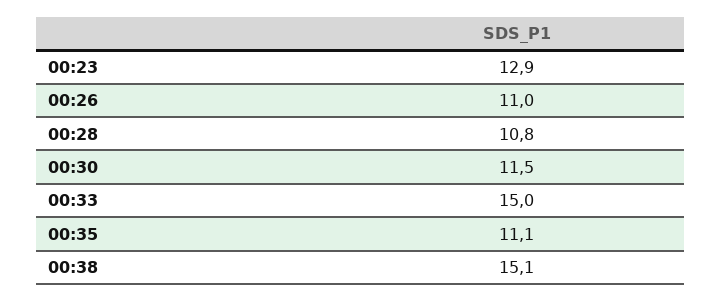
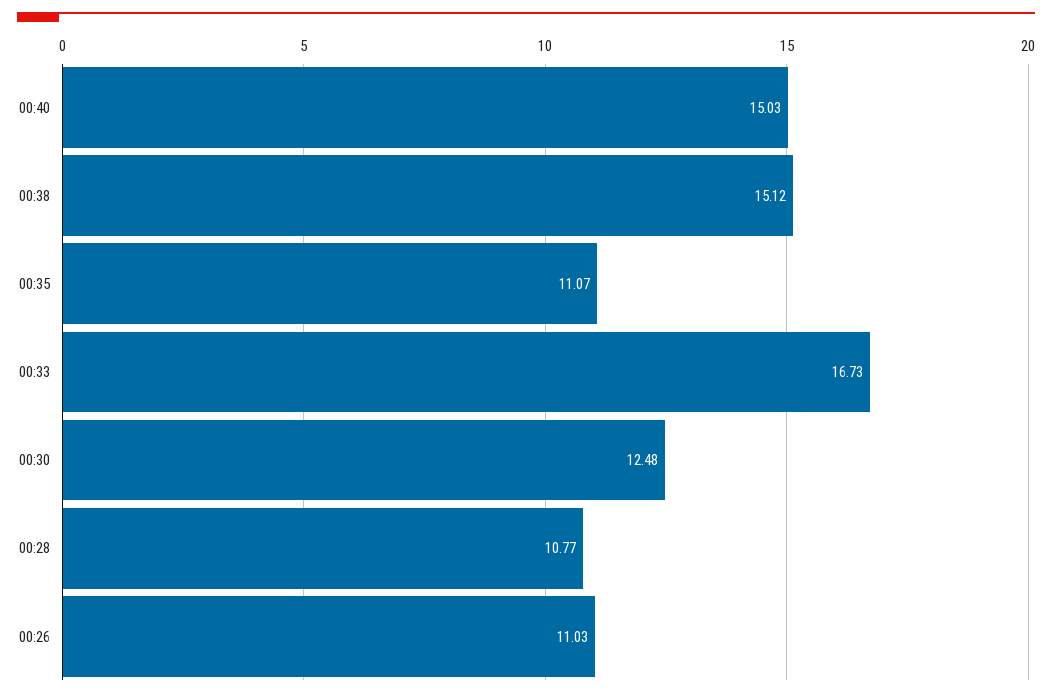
00:23: 12.9 -> none
00:30: 11.5 -> 12.48
00:33: 15 -> 16.73
00:40: none -> 15.03

